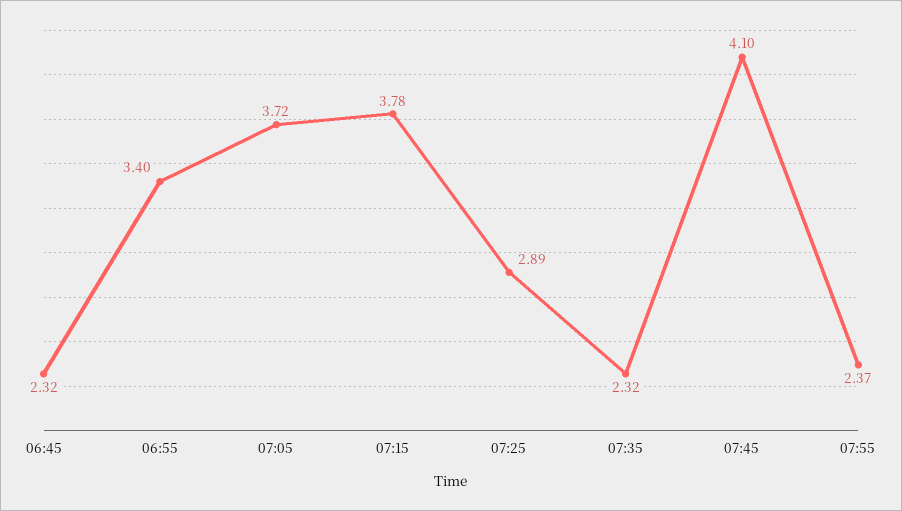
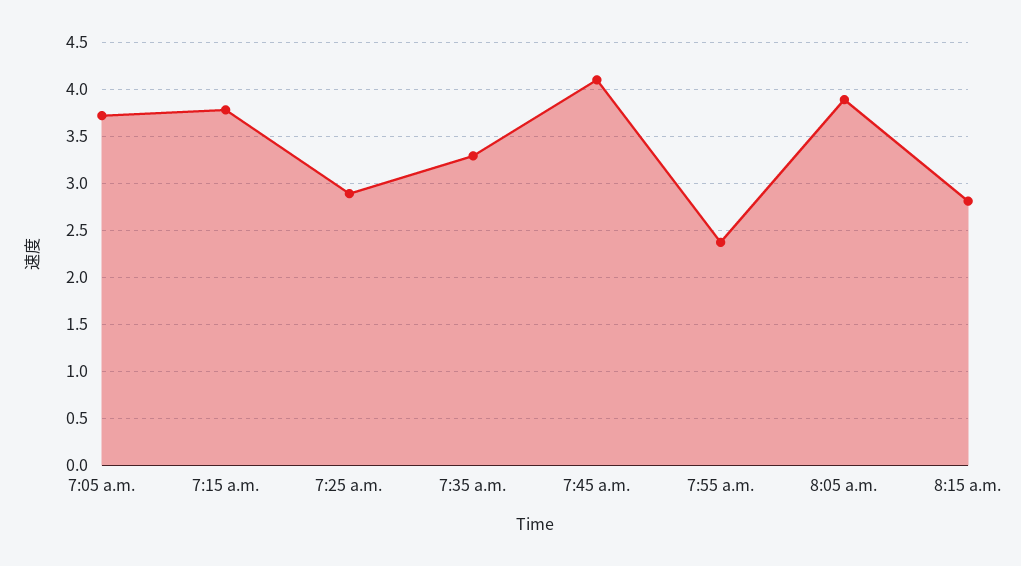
06:45: 2.32 -> none
06:55: 3.4 -> none
07:35: 2.32 -> 3.3
8:05 a.m.: none -> 3.9
8:15 a.m.: none -> 2.8

